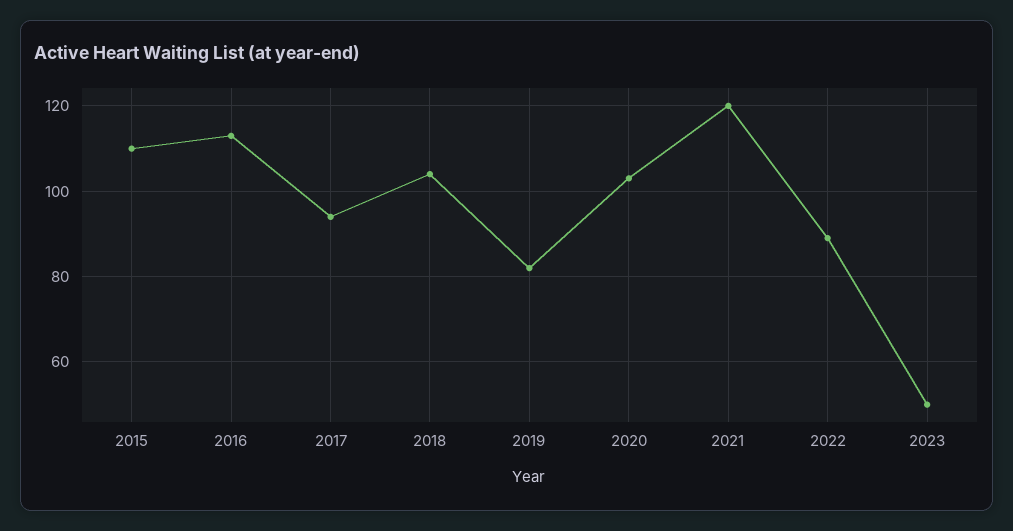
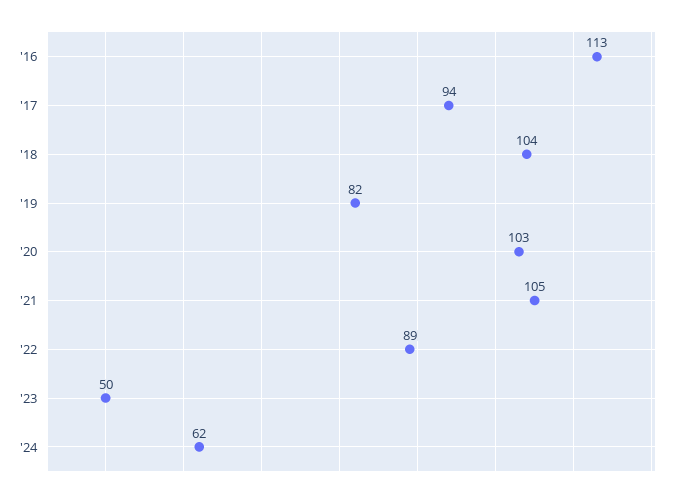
2015: 110 -> none
2021: 120 -> 105
'24: none -> 62

